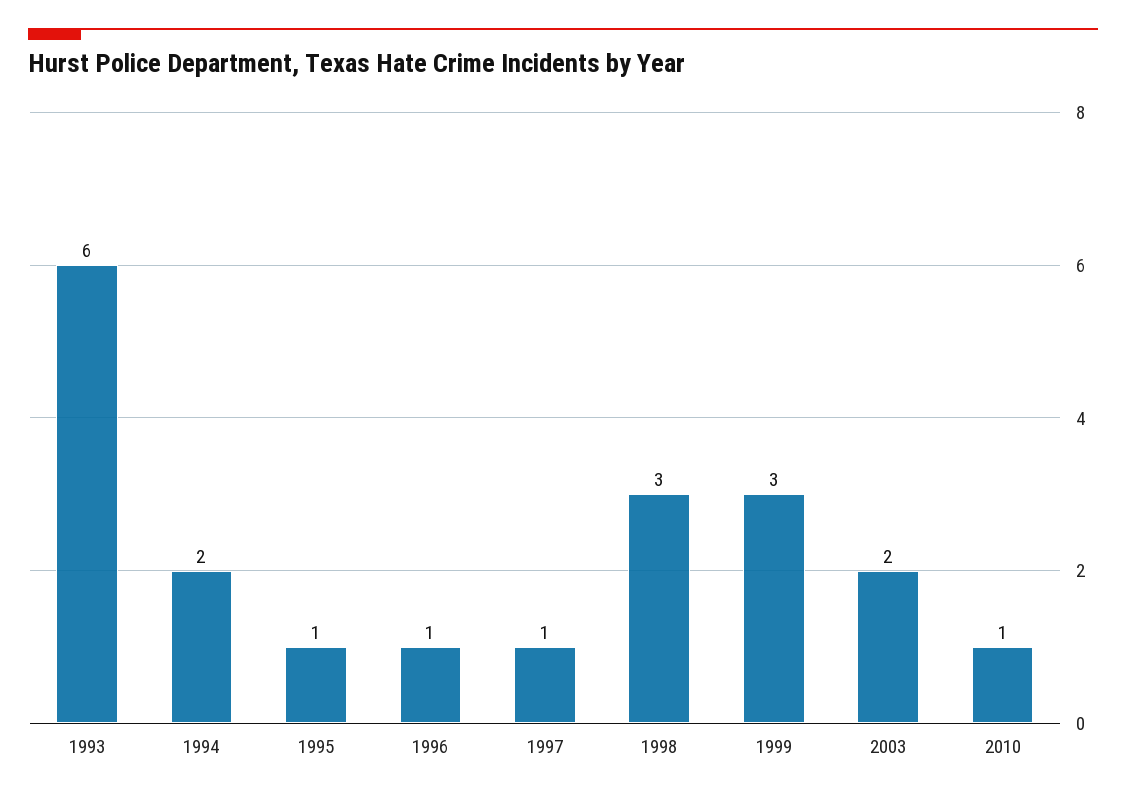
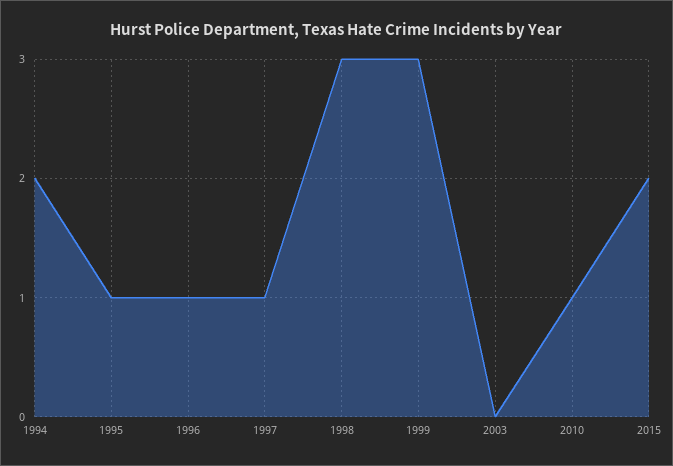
1993: 6 -> none
2003: 2 -> 0
2015: none -> 2

